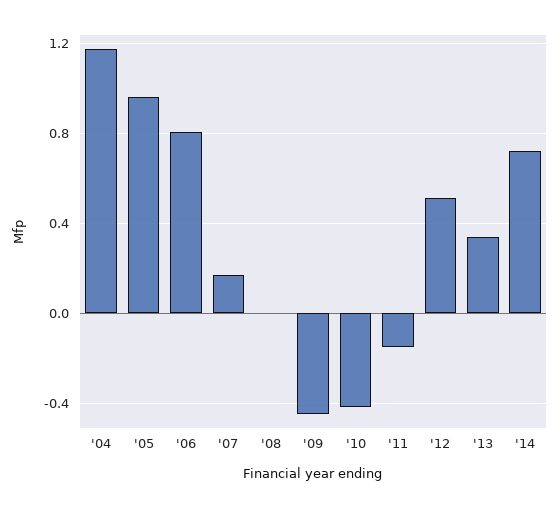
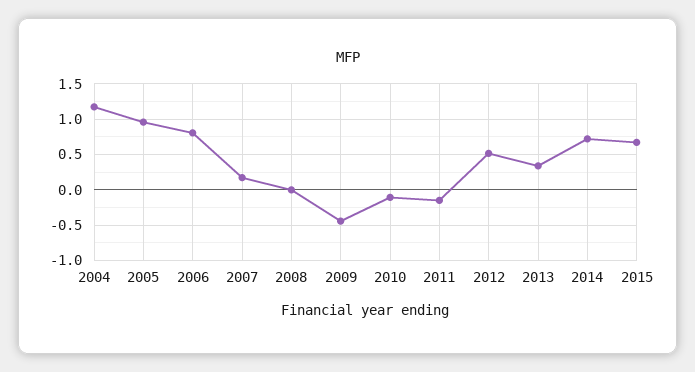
'10: -0.4 -> -0.1
2015: none -> 0.7

